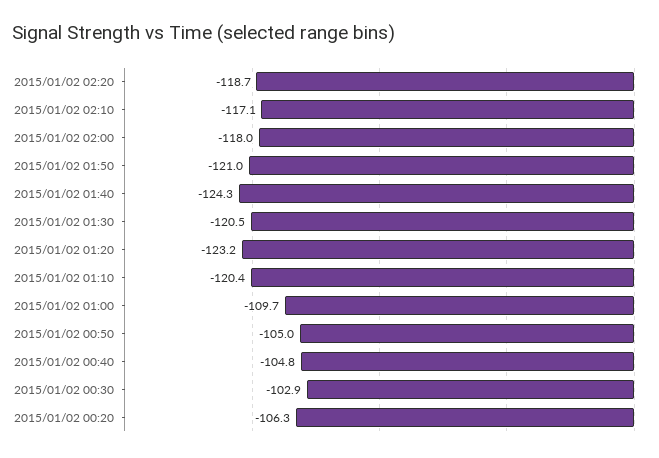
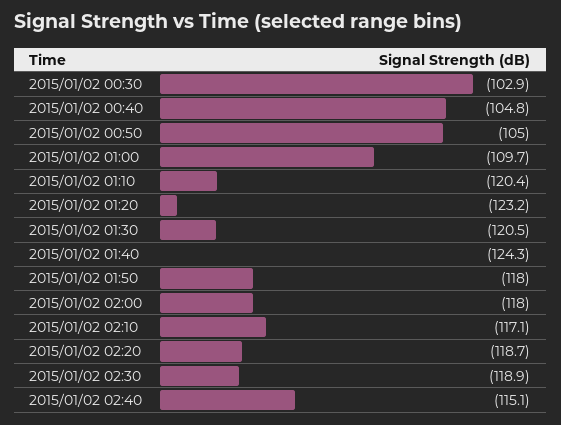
2015/01/02 01:50: -121 -> -118
2015/01/02 00:20: -106.3 -> none
2015/01/02 02:30: none -> -118.9
2015/01/02 02:40: none -> -115.1

